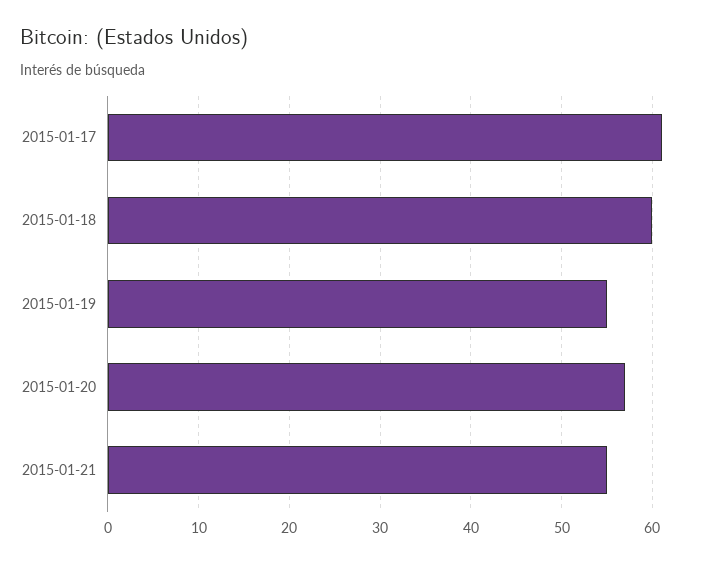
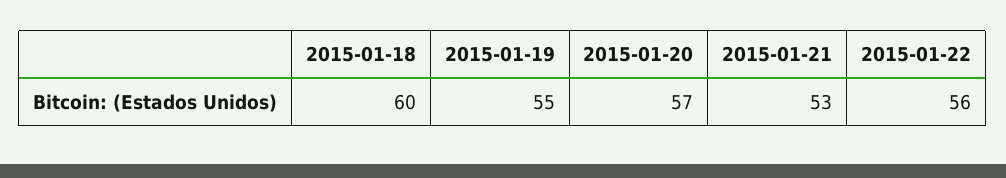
2015-01-17: 61 -> none
2015-01-21: 55 -> 53
2015-01-22: none -> 56

